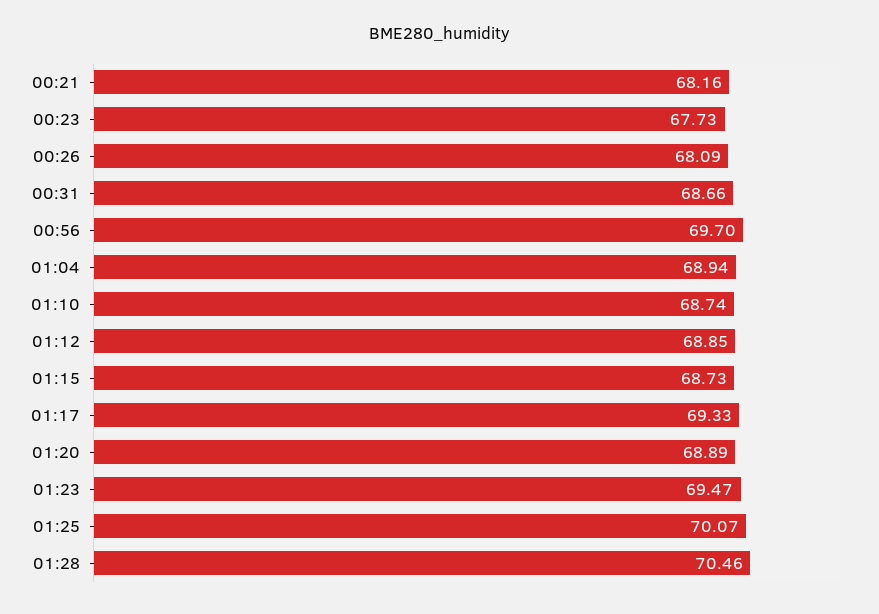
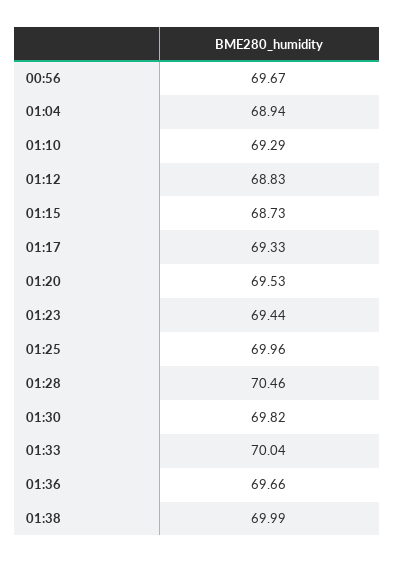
00:21: 68.16 -> none
00:23: 67.73 -> none
00:26: 68.09 -> none
00:31: 68.66 -> none
00:56: 69.7 -> 69.67
01:10: 68.74 -> 69.29
01:12: 68.85 -> 68.83
01:20: 68.89 -> 69.53
01:23: 69.47 -> 69.44
01:25: 70.07 -> 69.96
01:30: none -> 69.82
01:33: none -> 70.04
01:36: none -> 69.66
01:38: none -> 69.99

